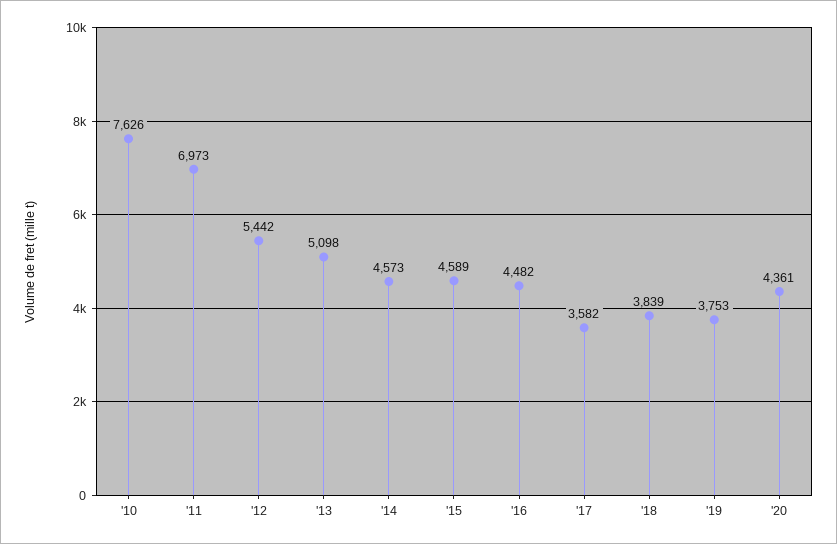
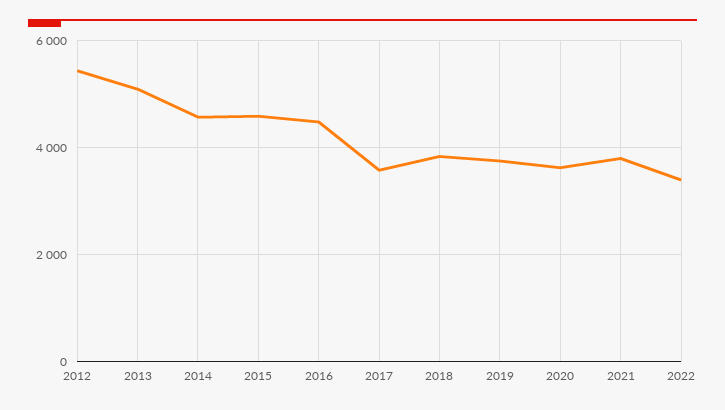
'10: 7626 -> none
'11: 6973 -> none
'20: 4361 -> 3600
2021: none -> 3800
2022: none -> 3400

